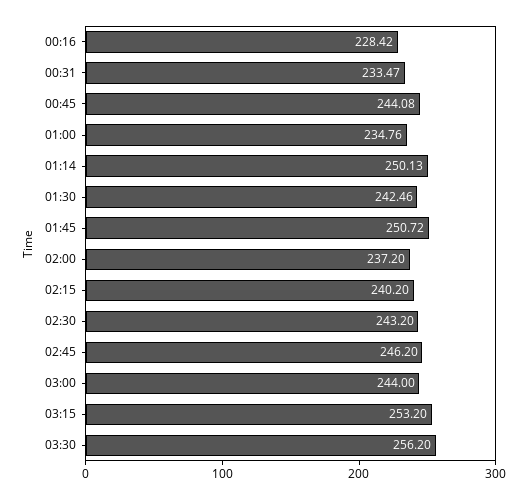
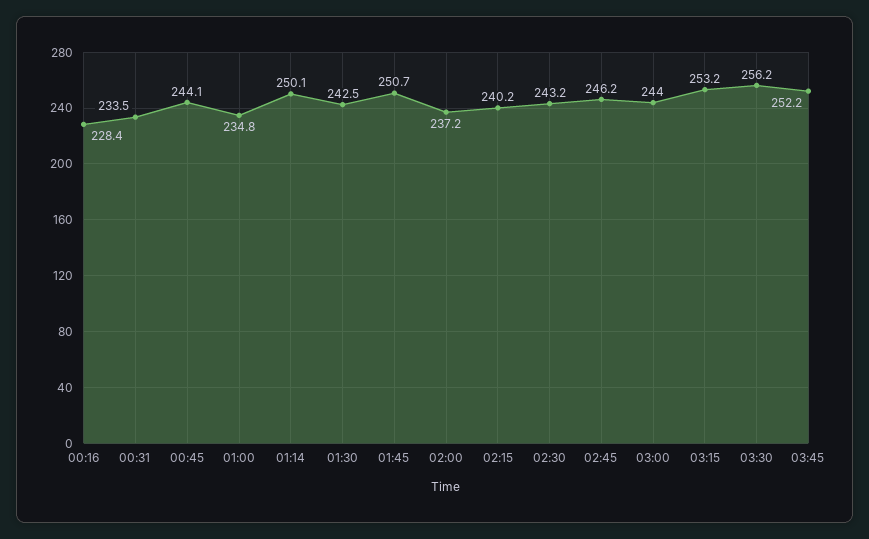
03:45: none -> 252.2

